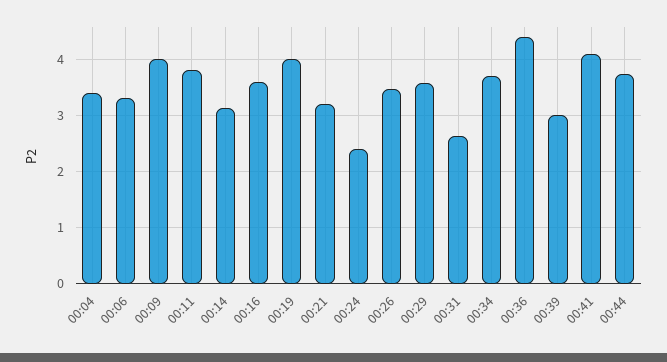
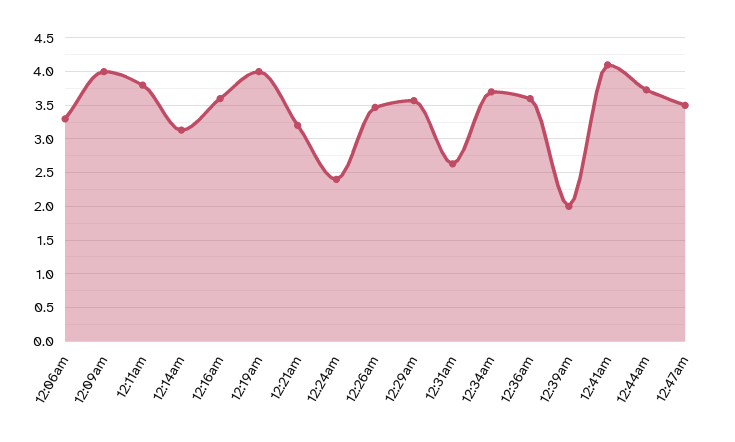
00:04: 3.4 -> none
00:36: 4.4 -> 3.6
00:39: 3 -> 2
12:47am: none -> 3.5

